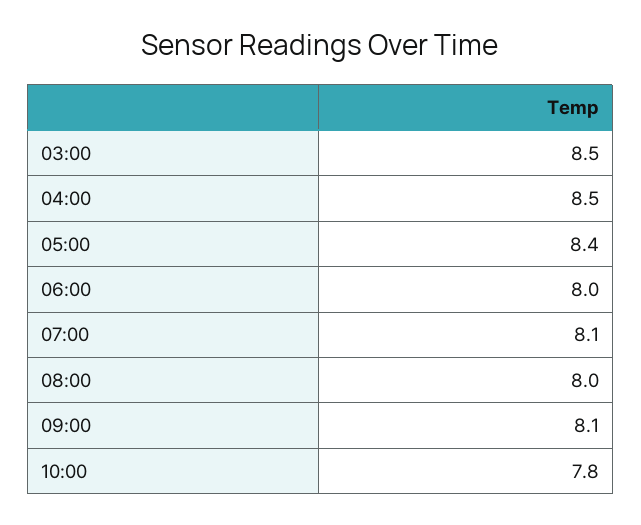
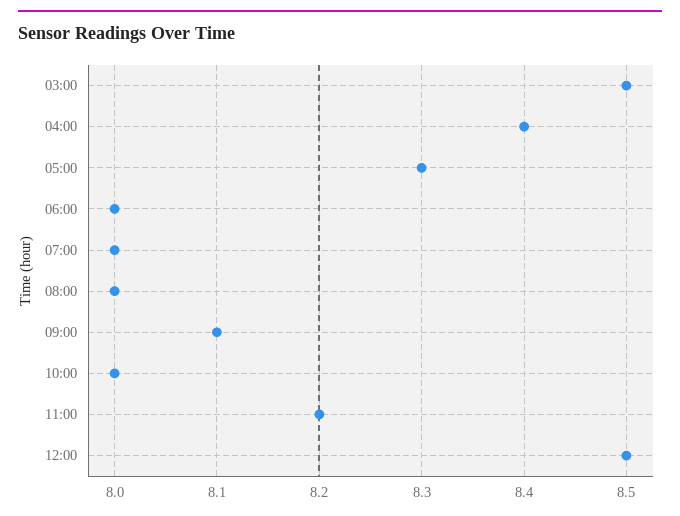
04:00: 8.5 -> 8.4
05:00: 8.4 -> 8.3
07:00: 8.1 -> 8
10:00: 7.8 -> 8
11:00: none -> 8.2
12:00: none -> 8.5

